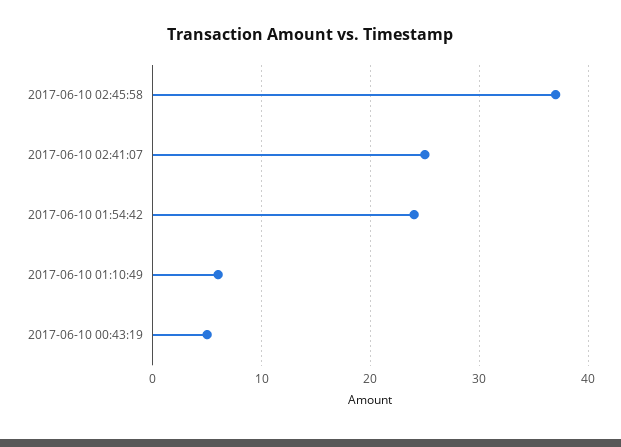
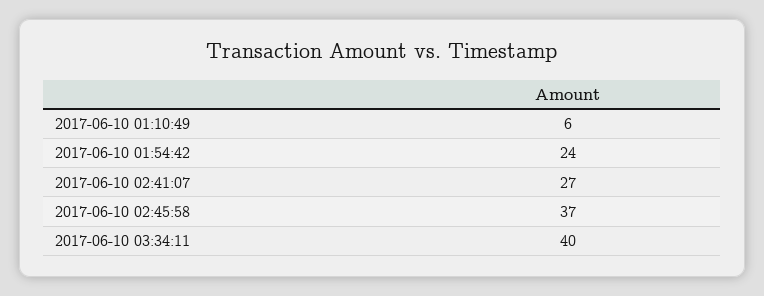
2017-06-10 02:41:07: 25 -> 27
2017-06-10 00:43:19: 5 -> none
2017-06-10 03:34:11: none -> 40

